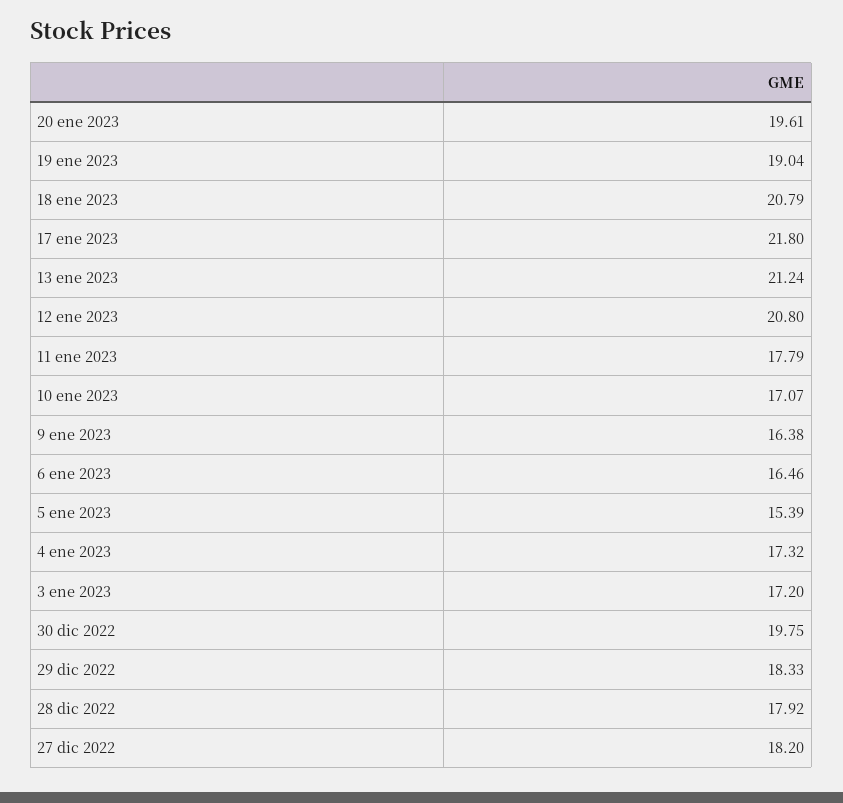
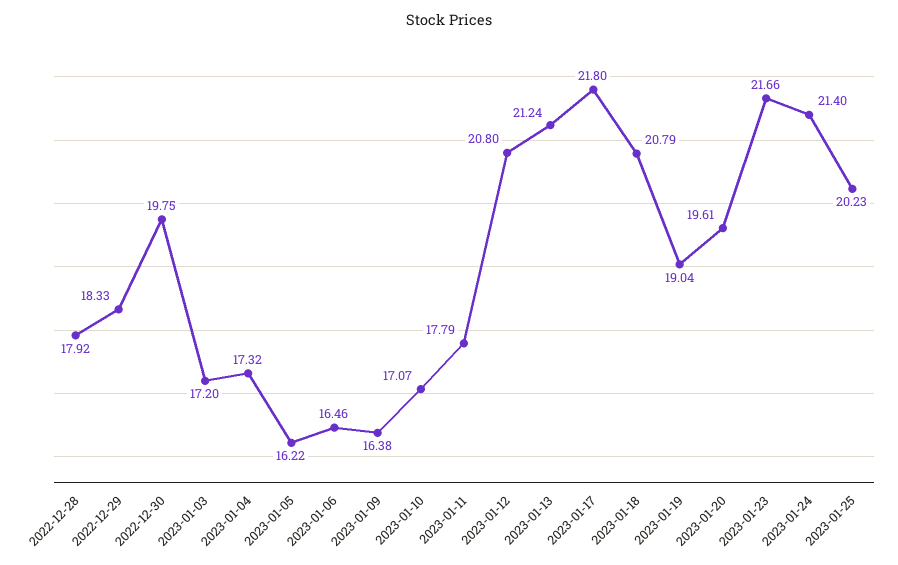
5 ene 2023: 15.39 -> 16.22
27 dic 2022: 18.2 -> none
2023-01-23: none -> 21.66
2023-01-24: none -> 21.4
2023-01-25: none -> 20.23

